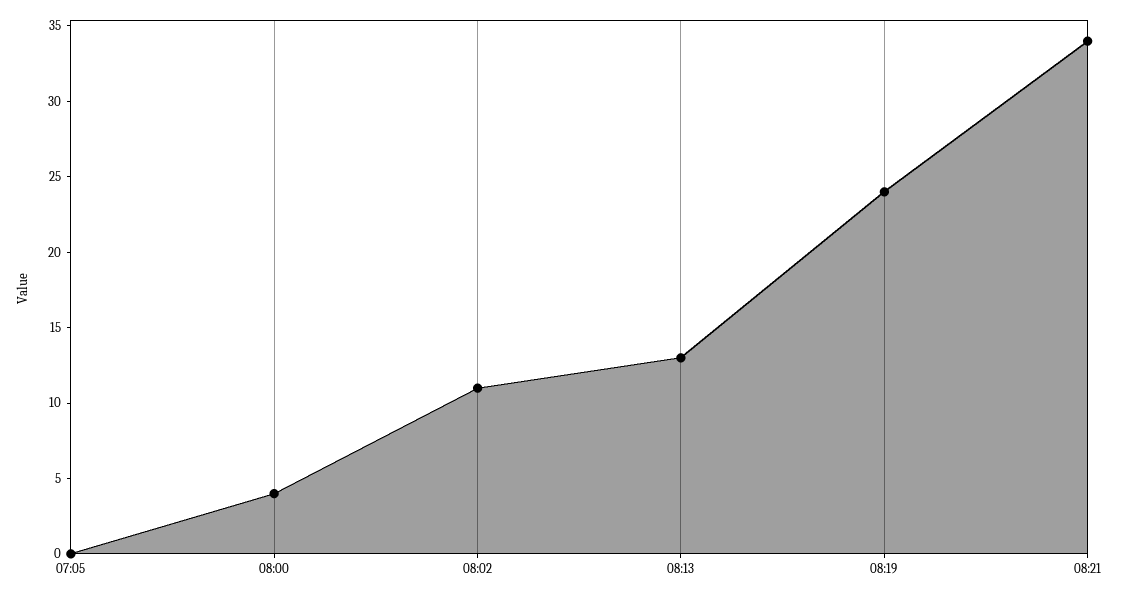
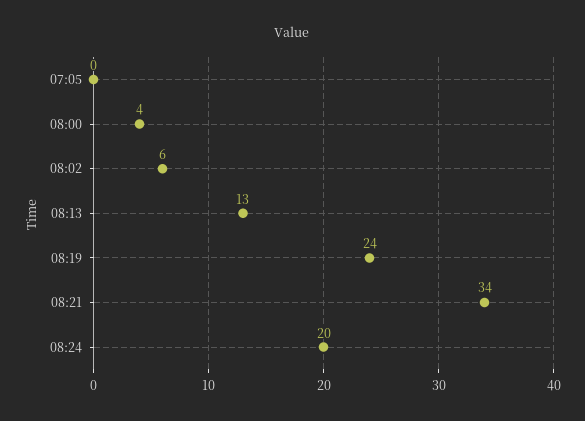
08:02: 11 -> 6
08:24: none -> 20

